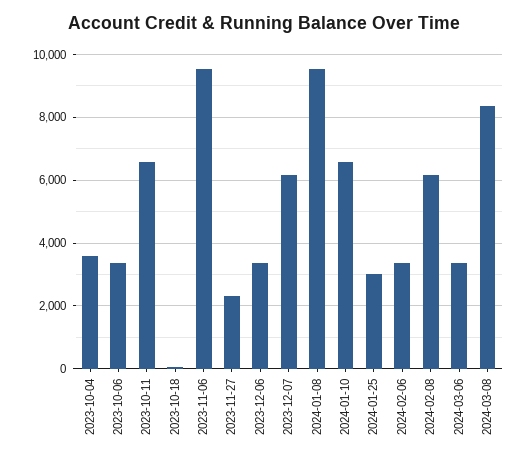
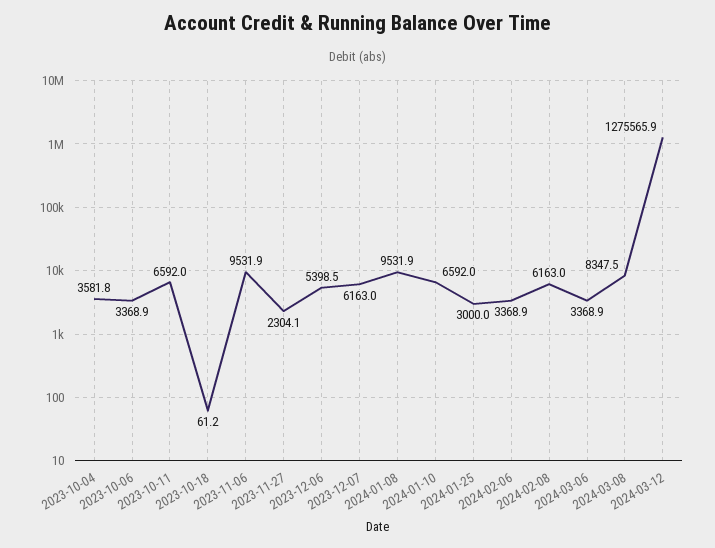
2023-12-06: 3400 -> 5398.5
2024-03-12: none -> 1275565.9

